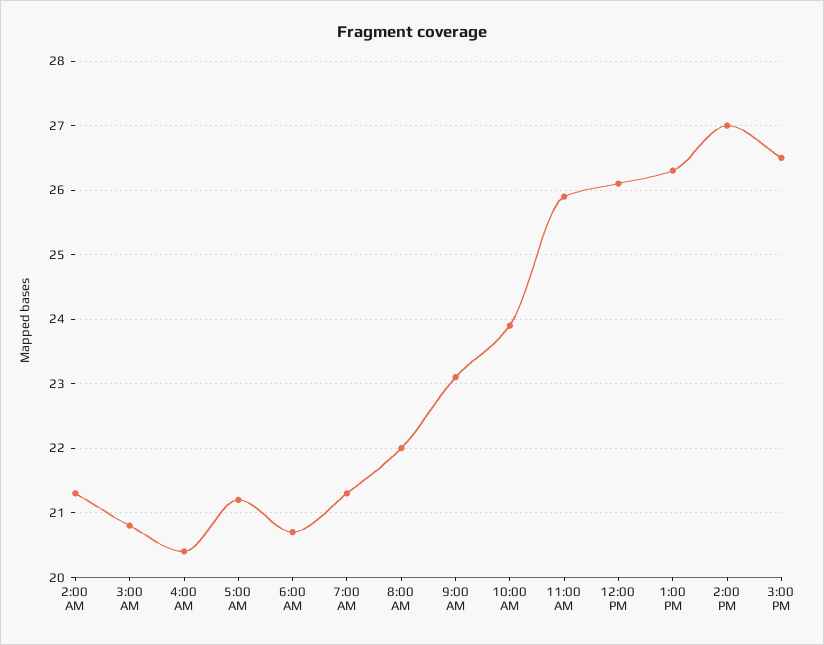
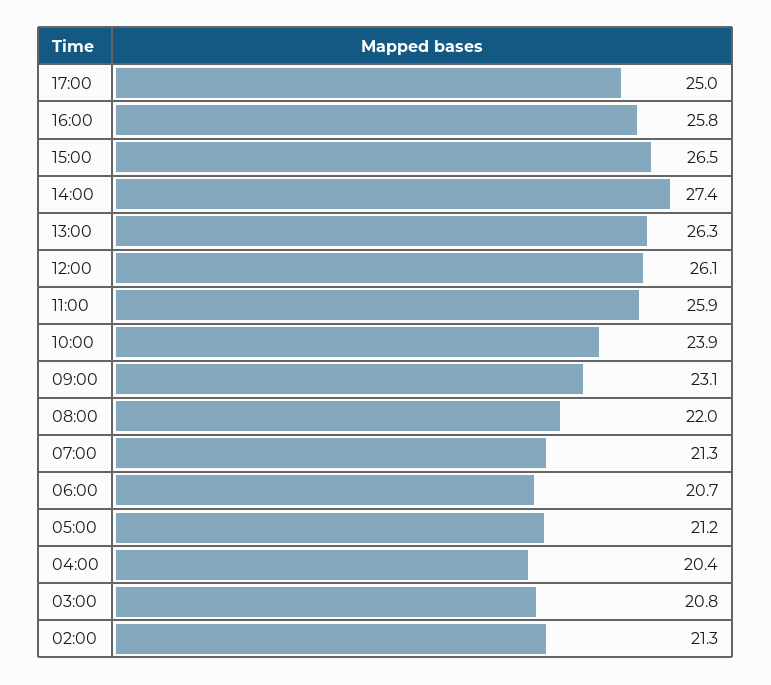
2:00 PM: 27 -> 27.4
17:00: none -> 25
16:00: none -> 25.8

